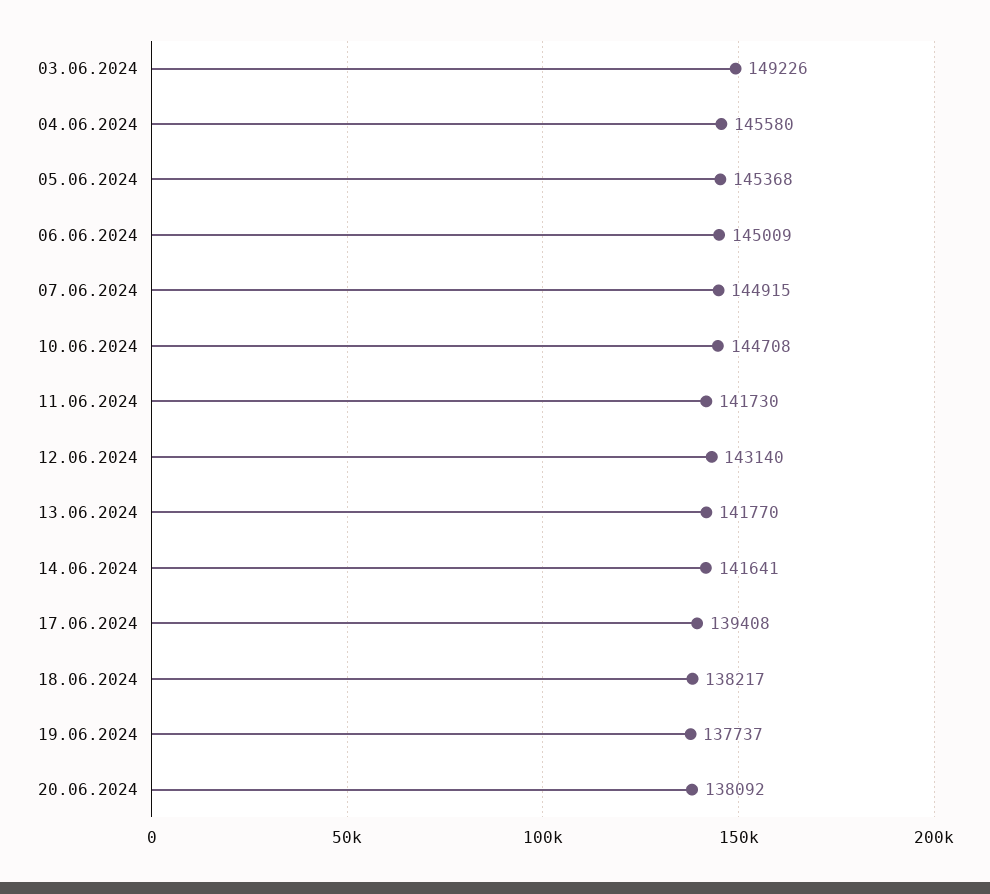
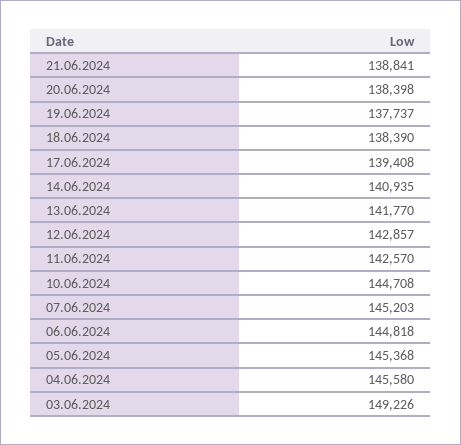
06.06.2024: 145009 -> 144818
07.06.2024: 144915 -> 145203
11.06.2024: 141730 -> 142570
12.06.2024: 143140 -> 142857
14.06.2024: 141641 -> 140935
18.06.2024: 138217 -> 138390
20.06.2024: 138092 -> 138398
21.06.2024: none -> 138841

